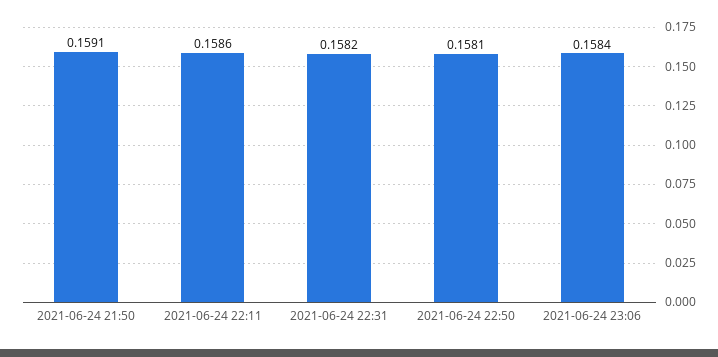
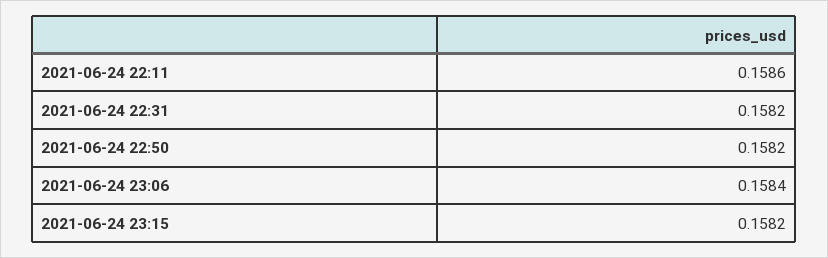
2021-06-24 21:50: 0.1591 -> none
2021-06-24 22:50: 0.1581 -> 0.1582
2021-06-24 23:15: none -> 0.1582

